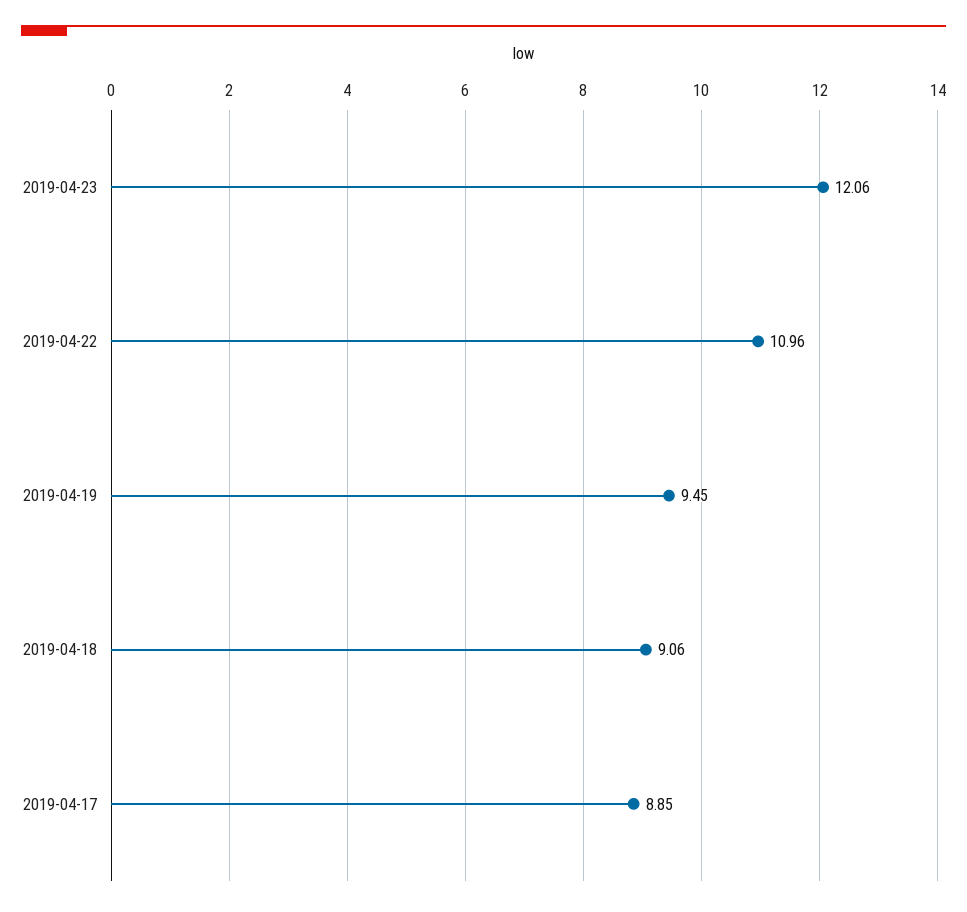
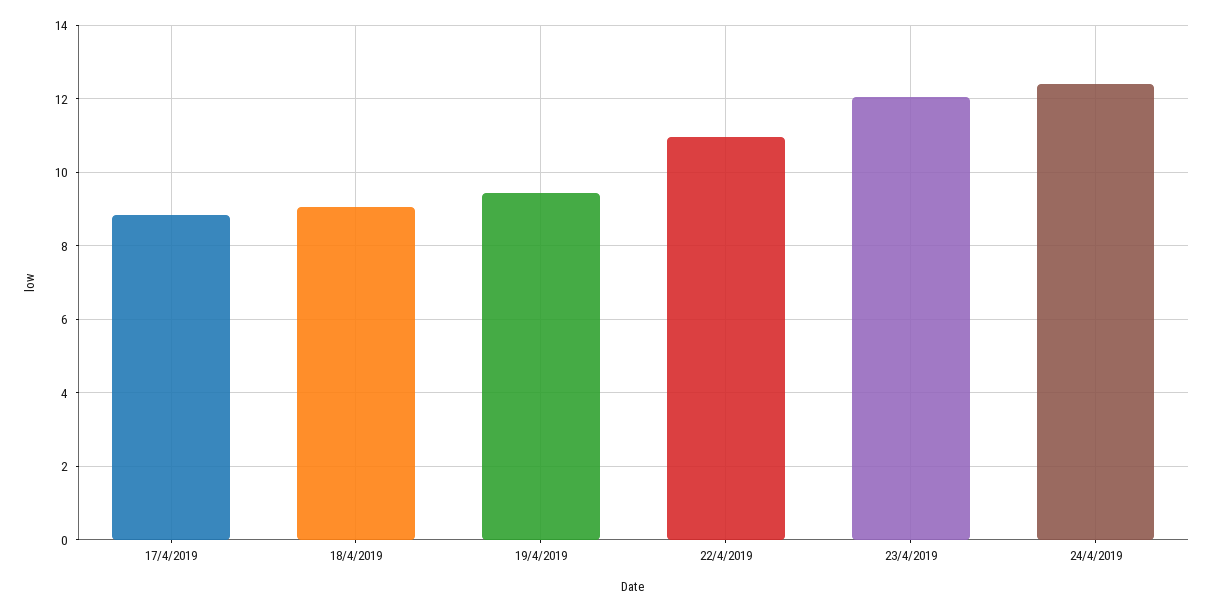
24/4/2019: none -> 12.4

